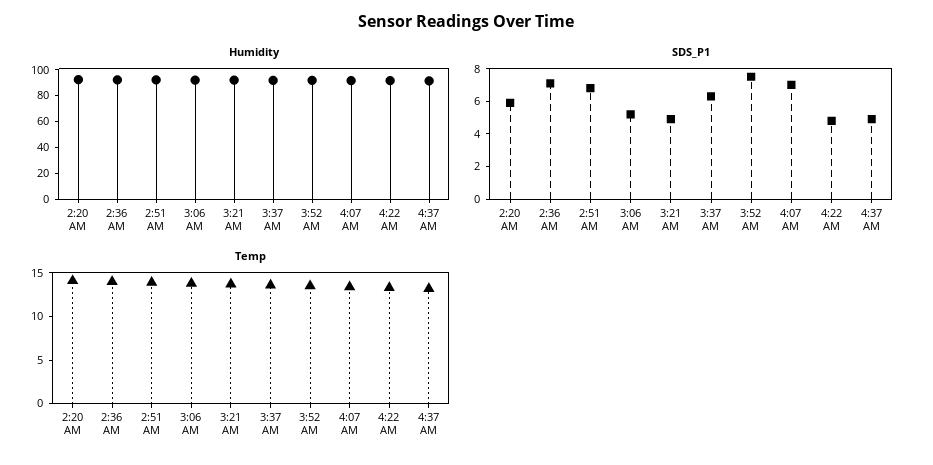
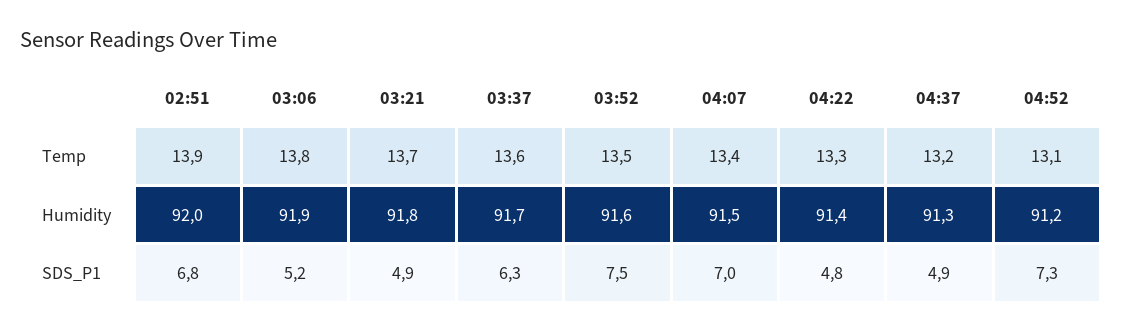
Humidity, 2:20 AM: 90 -> none
Humidity, 2:36 AM: 90 -> none
SDS_P1, 2:20 AM: 6 -> none
SDS_P1, 2:36 AM: 7 -> none
Temp, 2:20 AM: 14 -> none
Temp, 2:36 AM: 14 -> none
Temp, 04:52: none -> 13.1
Humidity, 04:52: none -> 91.2
SDS_P1, 04:52: none -> 7.3

